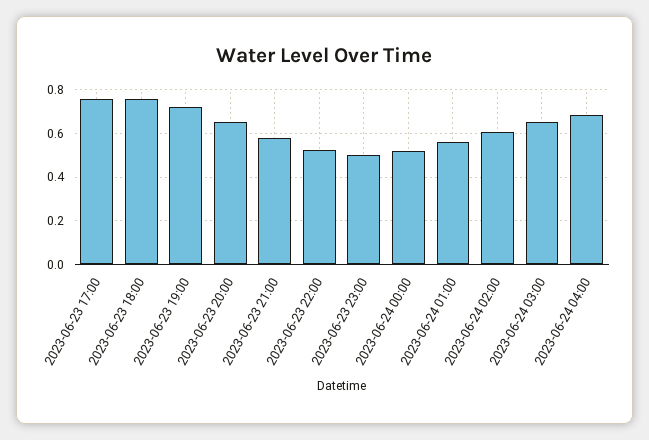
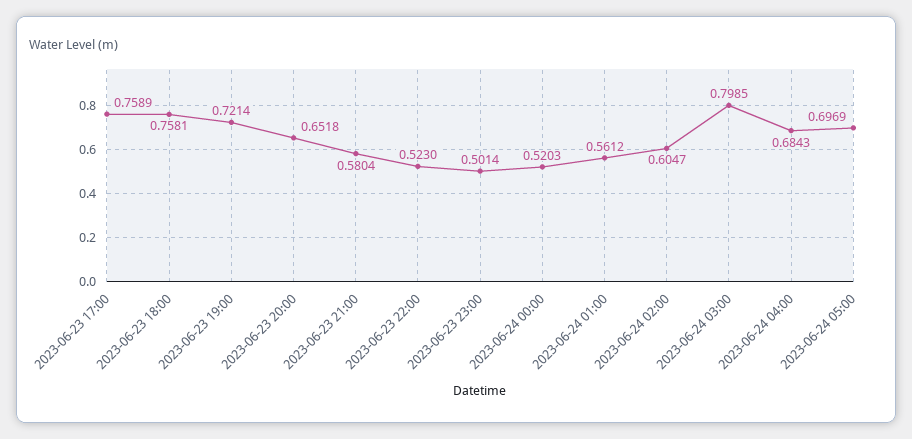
2023-06-24 03:00: 0.65 -> 0.7985
2023-06-24 05:00: none -> 0.6969

